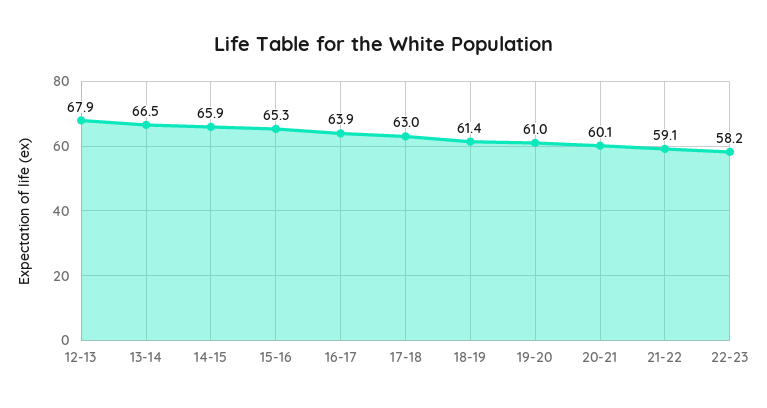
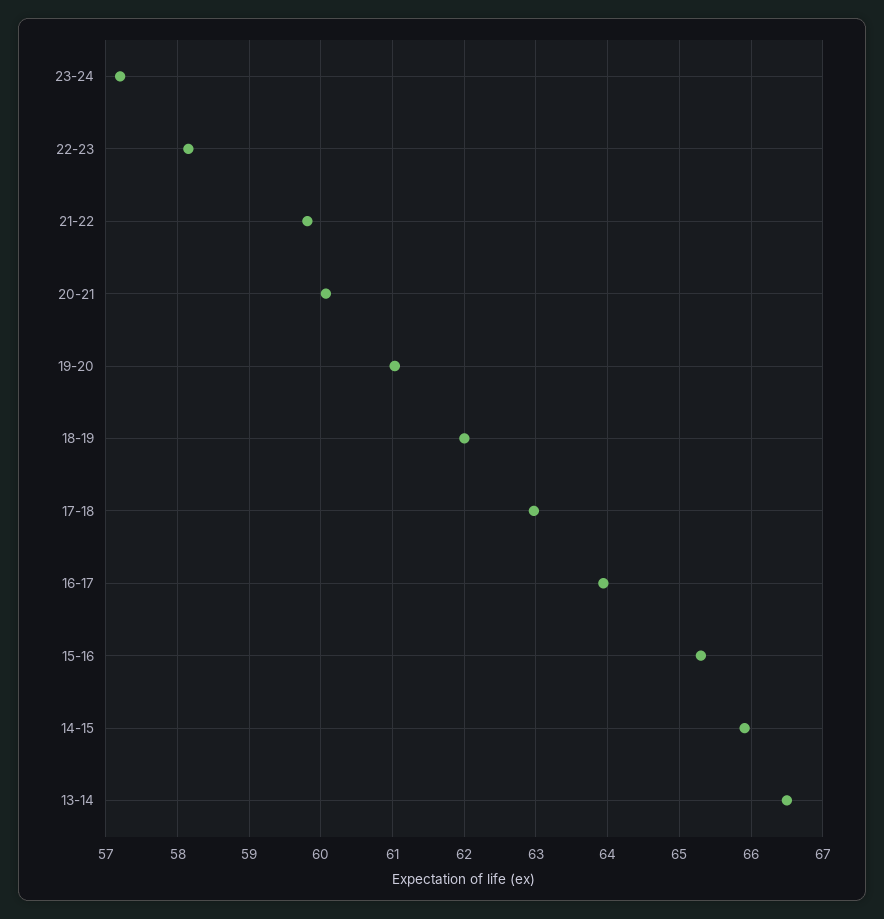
12-13: 67.9 -> none
18-19: 61.4 -> 62
21-22: 59.1 -> 59.8
23-24: none -> 57.2

